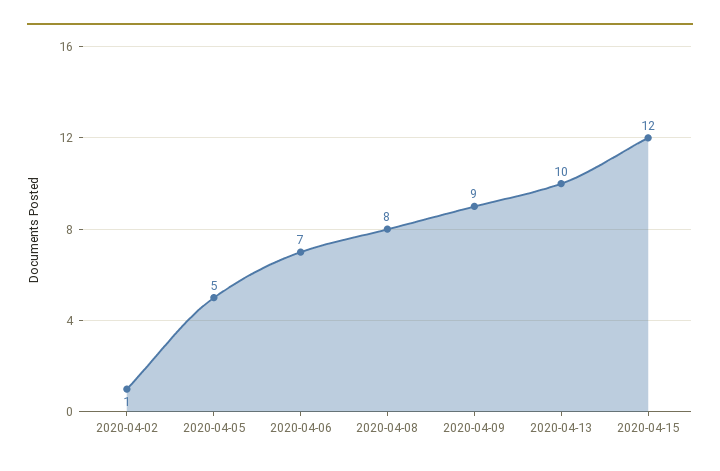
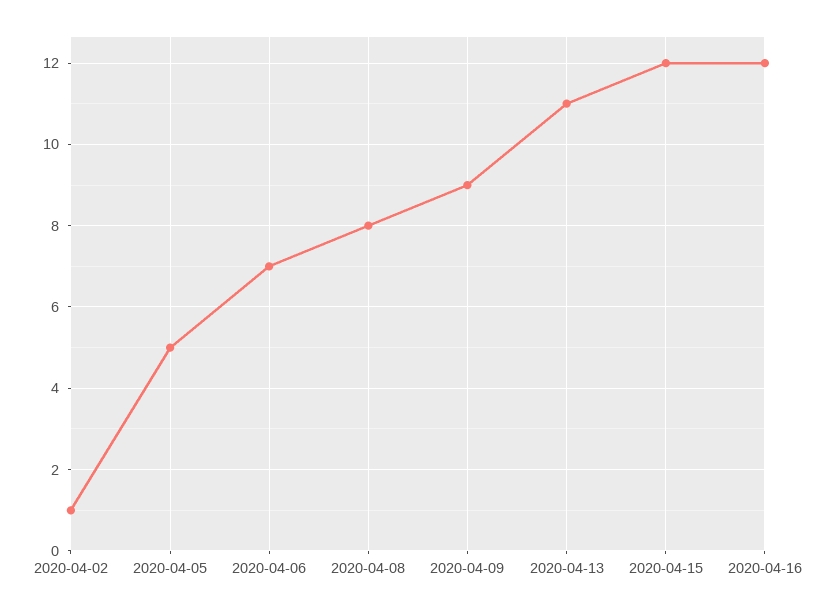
2020-04-13: 10 -> 11
2020-04-16: none -> 12

